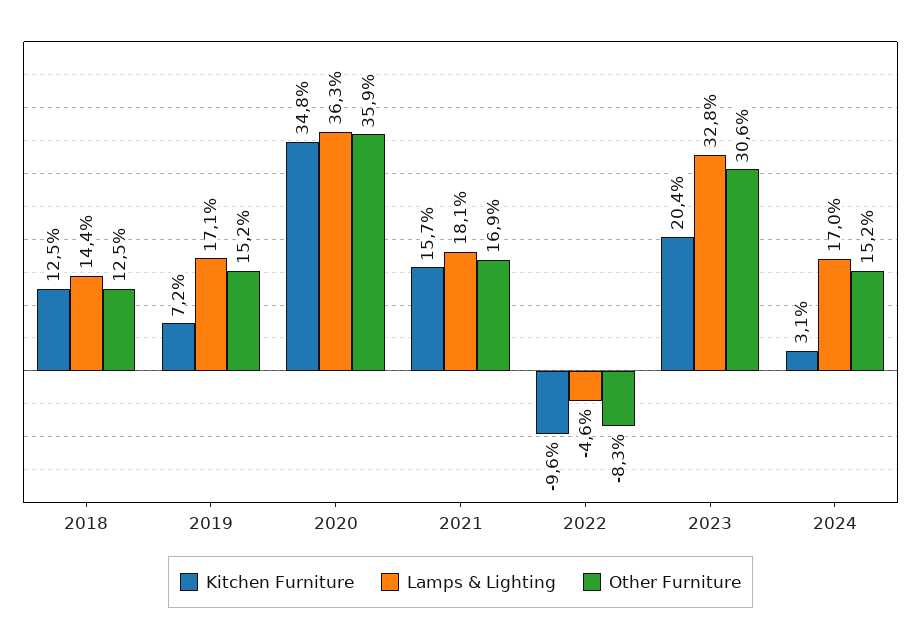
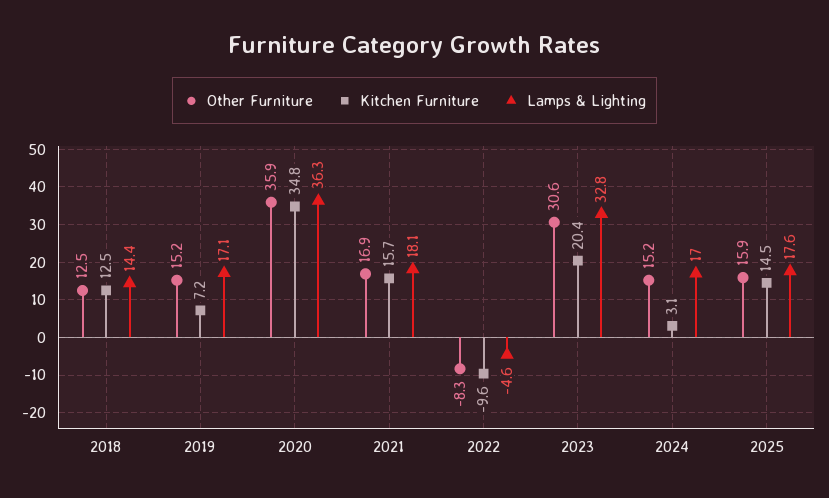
Other Furniture, 2025: none -> 15.9
Kitchen Furniture, 2025: none -> 14.5
Lamps & Lighting, 2025: none -> 17.6

